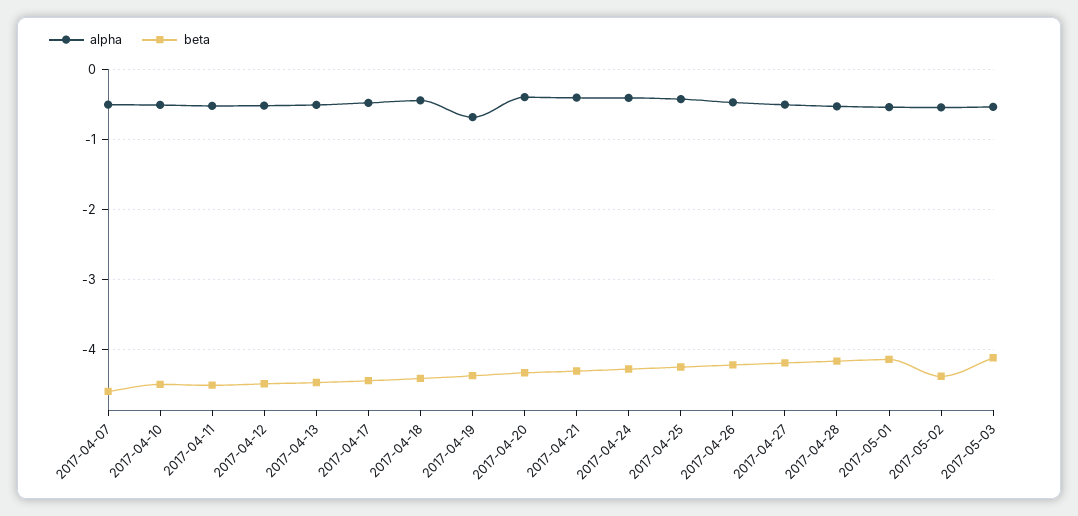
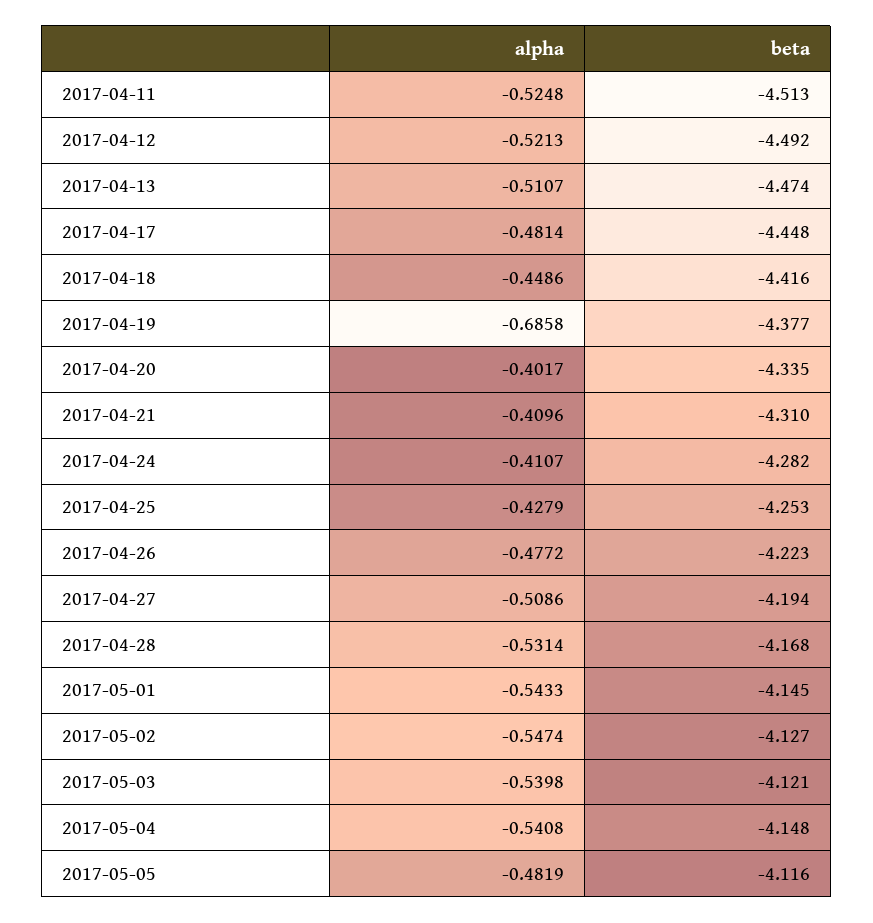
alpha, 2017-04-07: -0.5 -> none
beta, 2017-04-07: -4.6 -> none
alpha, 2017-04-10: -0.5 -> none
beta, 2017-04-10: -4.5 -> none
beta, 2017-05-02: -4.4 -> -4.127
alpha, 2017-05-04: none -> -0.5408
beta, 2017-05-04: none -> -4.148
alpha, 2017-05-05: none -> -0.4819
beta, 2017-05-05: none -> -4.116

